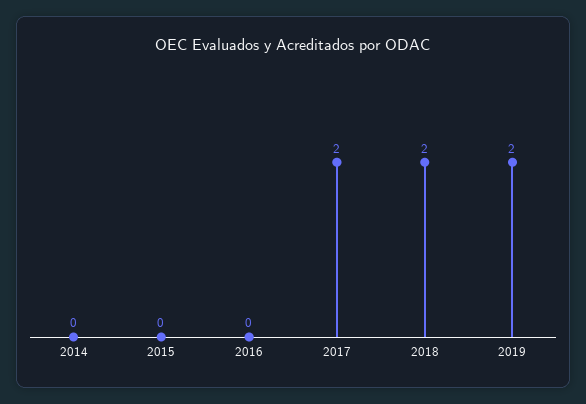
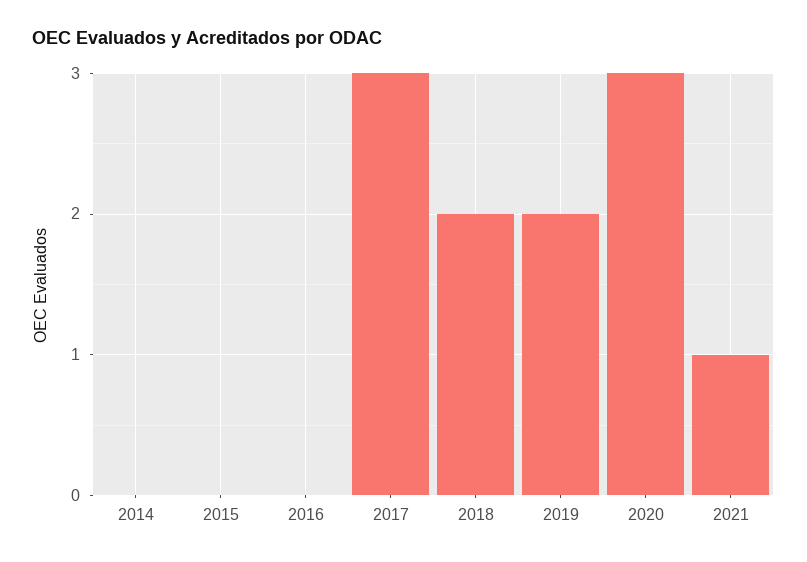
2017: 2 -> 3
2020: none -> 3
2021: none -> 1

